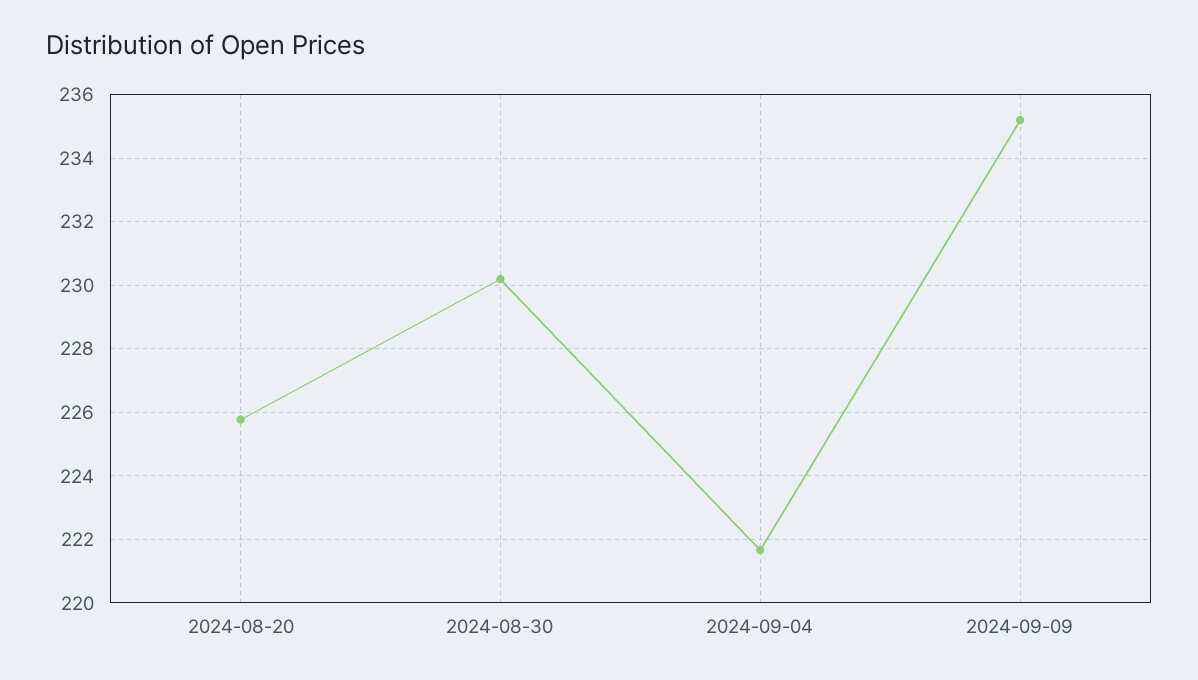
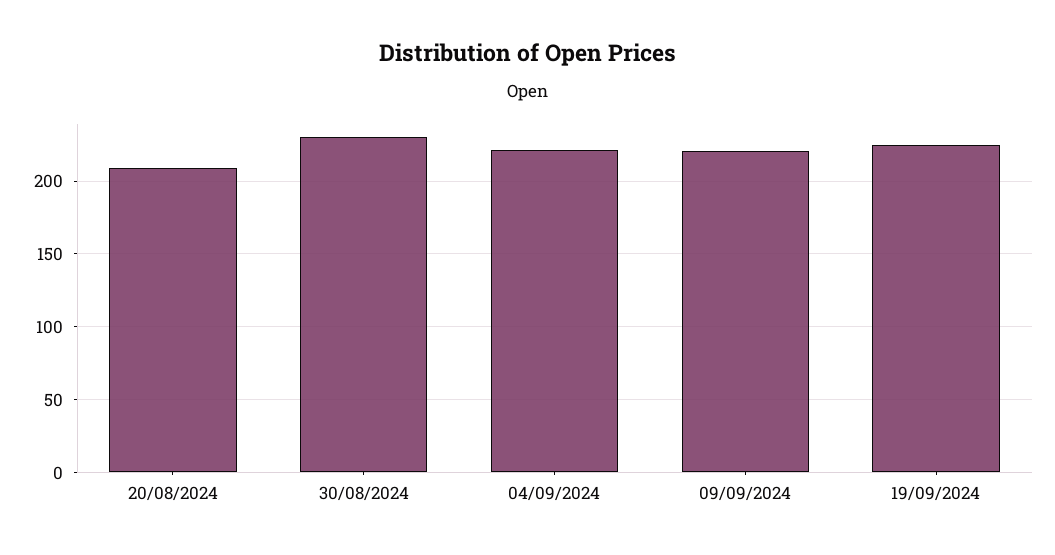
2024-08-20: 225.8 -> 210
2024-09-09: 235.2 -> 220
19/09/2024: none -> 225

